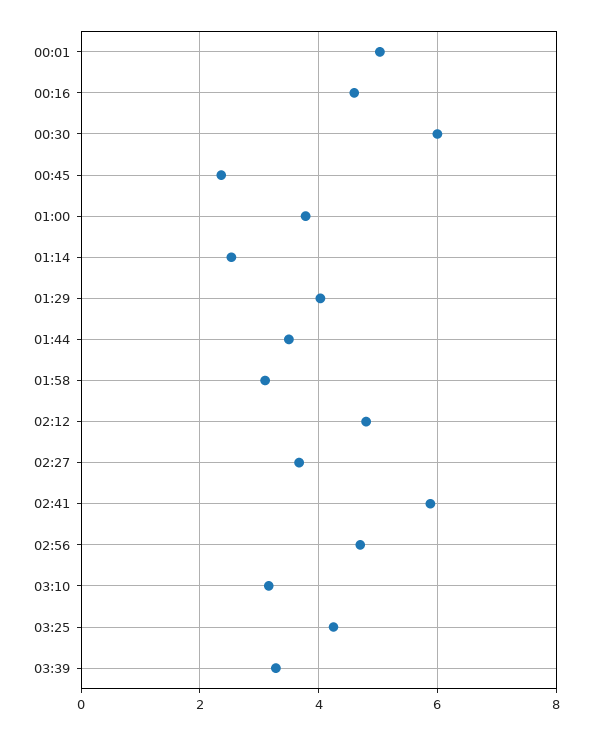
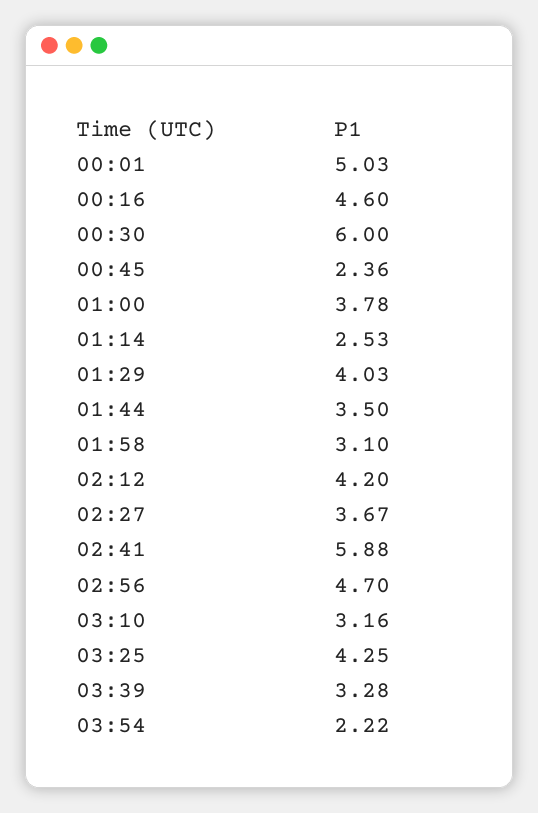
02:12: 4.8 -> 4.2
03:54: none -> 2.22

